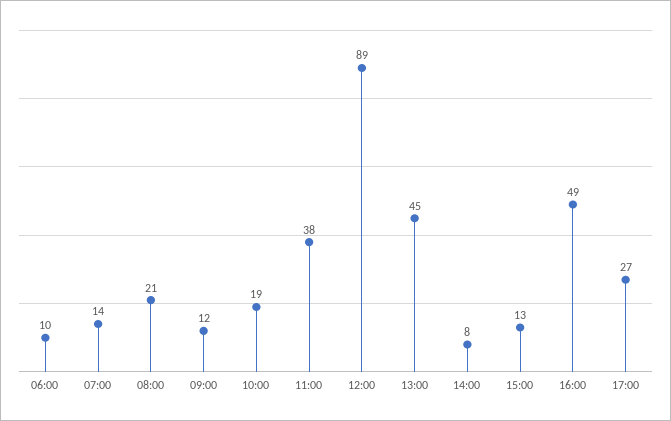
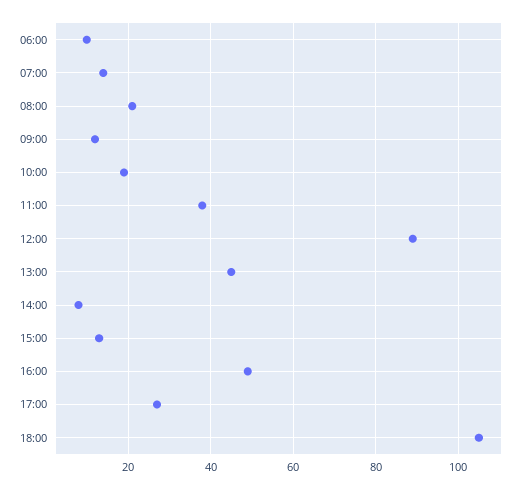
18:00: none -> 105

